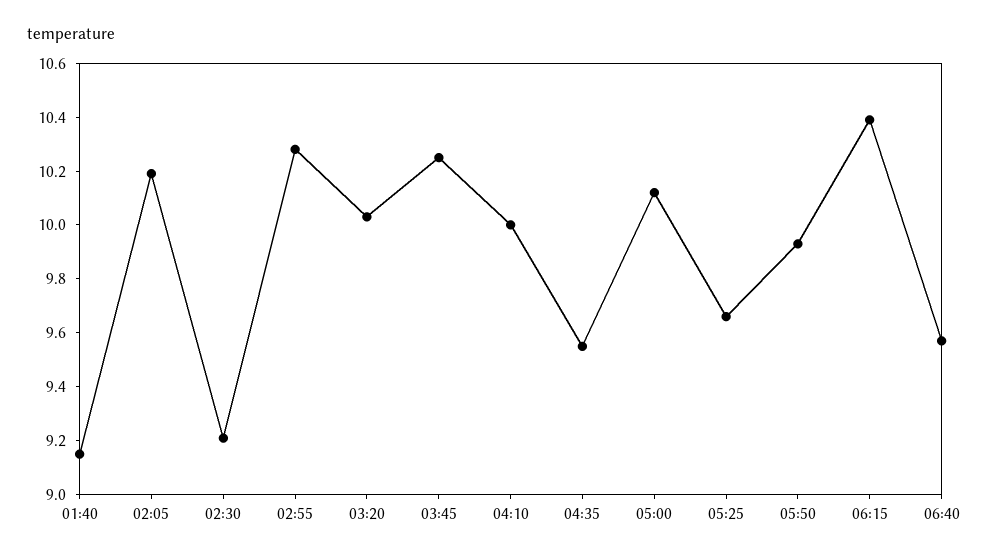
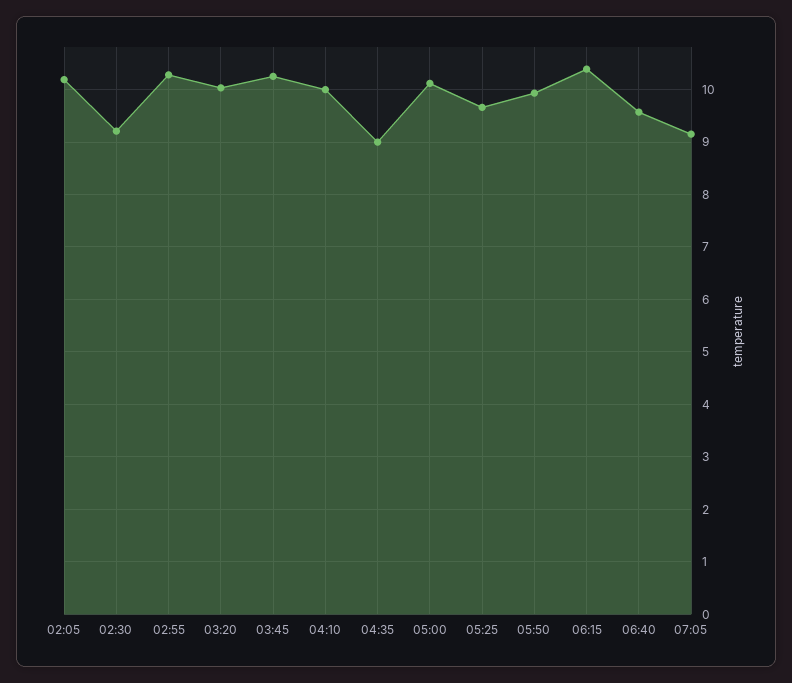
01:40: 9.15 -> none
04:35: 9.55 -> 9
07:05: none -> 9.2

